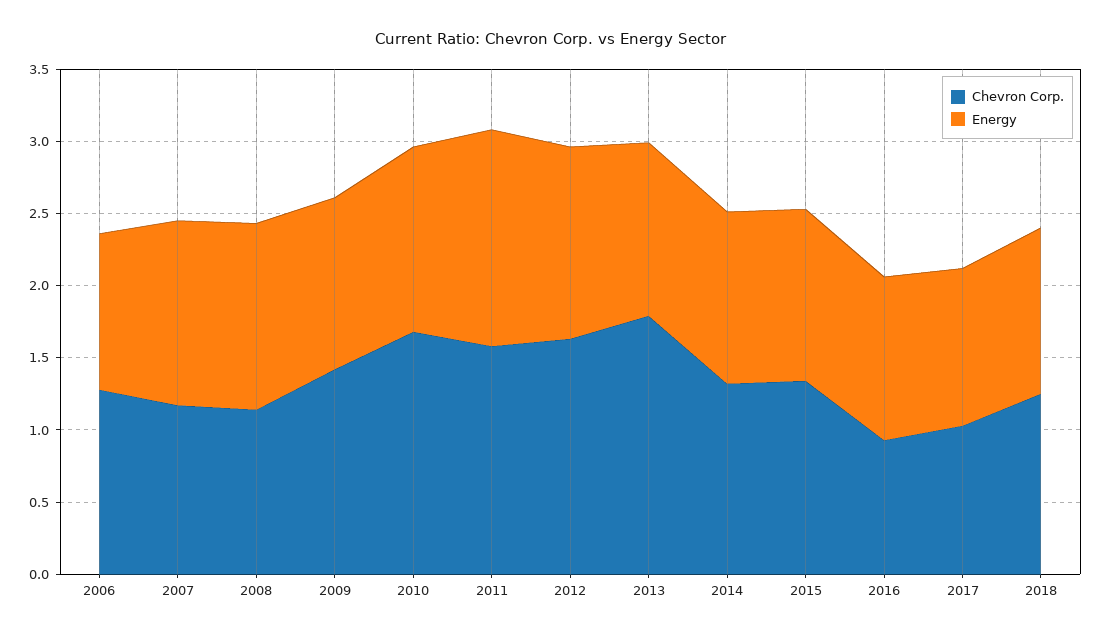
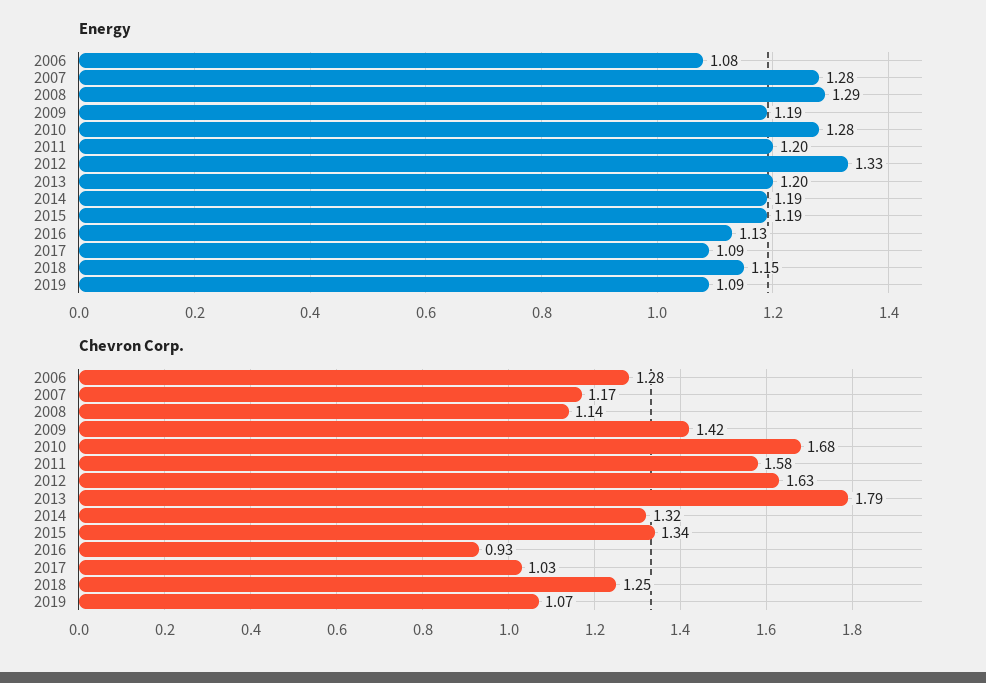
Energy, 2011: 1.5 -> 1.2
Energy, 2019: none -> 1.09
Chevron Corp., 2019: none -> 1.07

